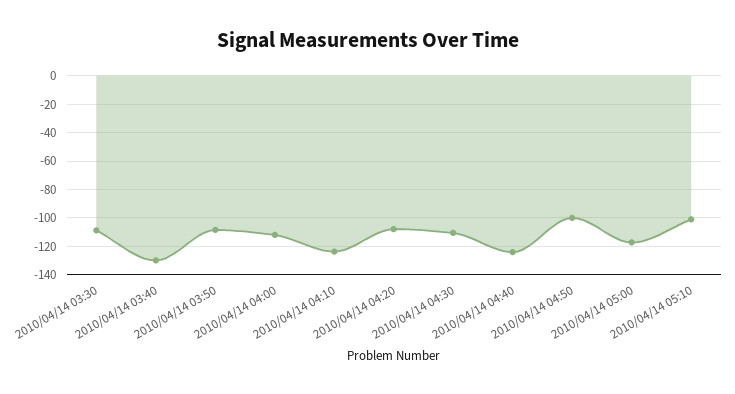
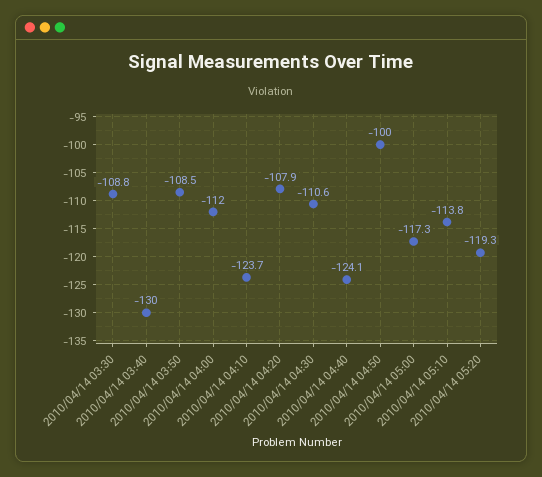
2010/04/14 05:10: -100 -> -113.8
2010/04/14 05:20: none -> -119.3

